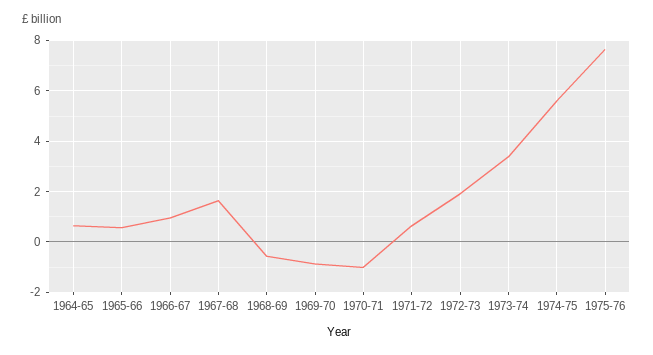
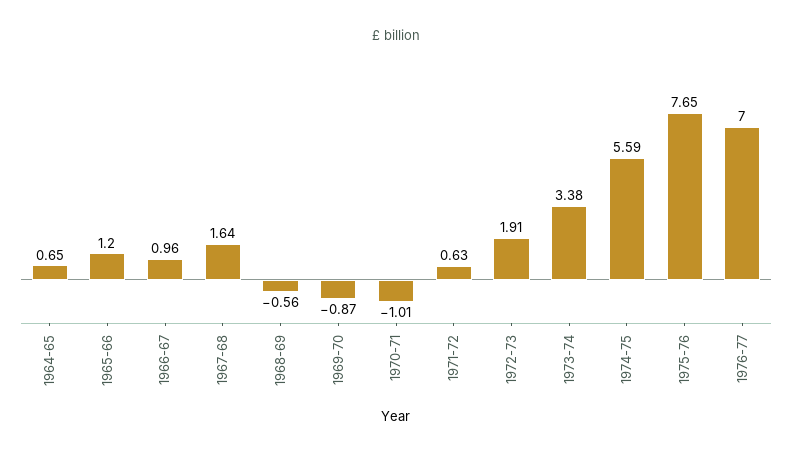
1965-66: 0.5 -> 1.2
1976-77: none -> 7

